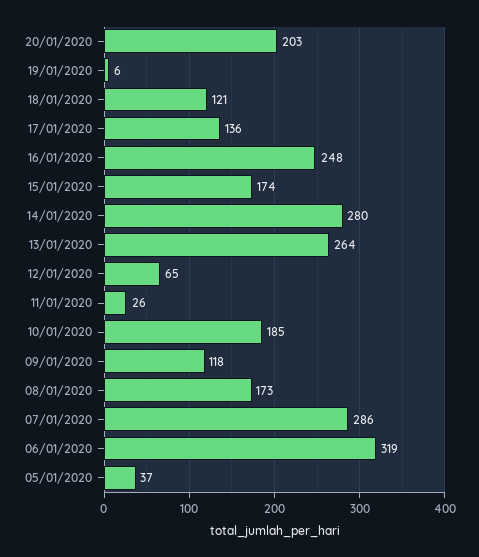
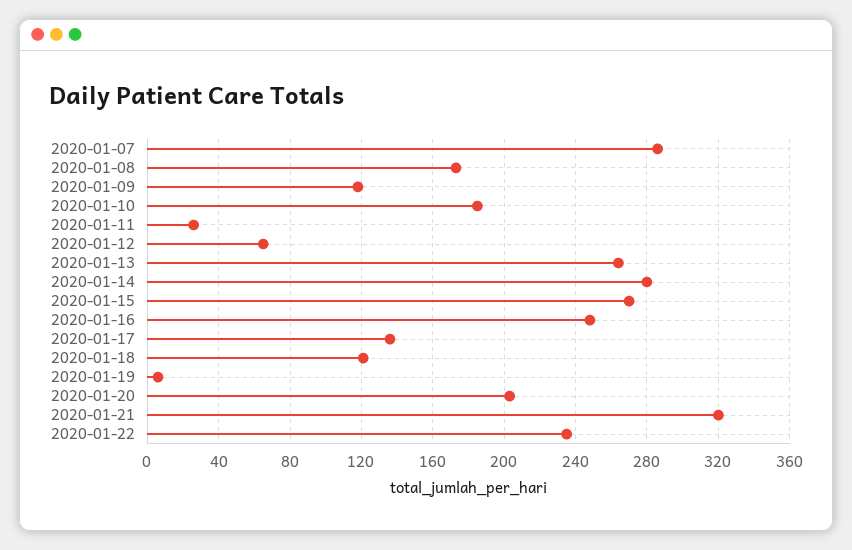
15/01/2020: 174 -> 270
06/01/2020: 319 -> none
05/01/2020: 37 -> none
2020-01-21: none -> 320
2020-01-22: none -> 235

